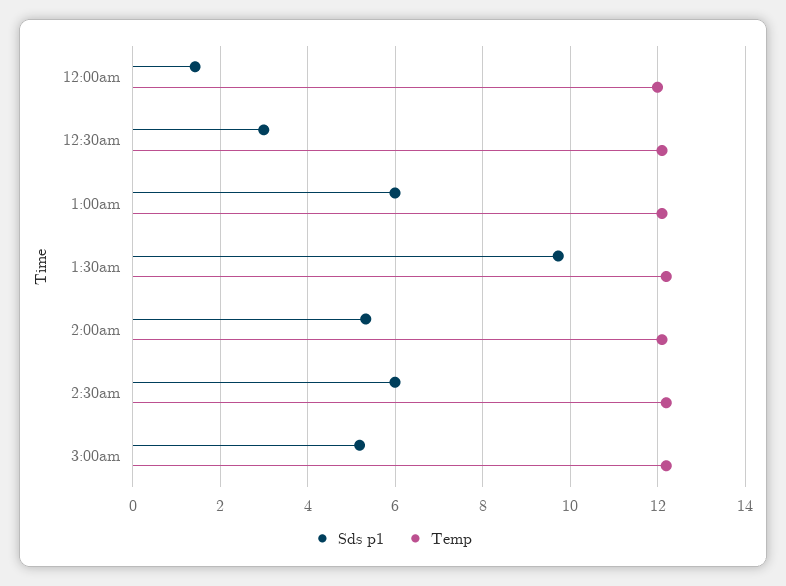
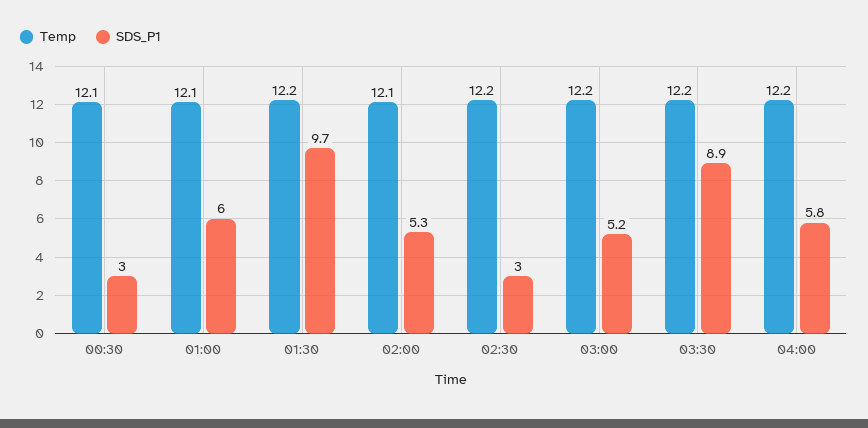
Sds p1, 12:00am: 1.4 -> none
Temp, 12:00am: 12 -> none
Sds p1, 2:30am: 6 -> 3
Temp, 03:30: none -> 12.2
Sds p1, 03:30: none -> 8.9
Temp, 04:00: none -> 12.2
Sds p1, 04:00: none -> 5.8

